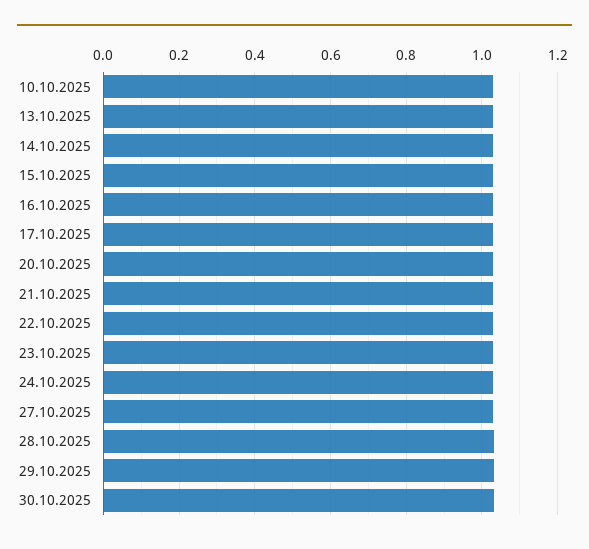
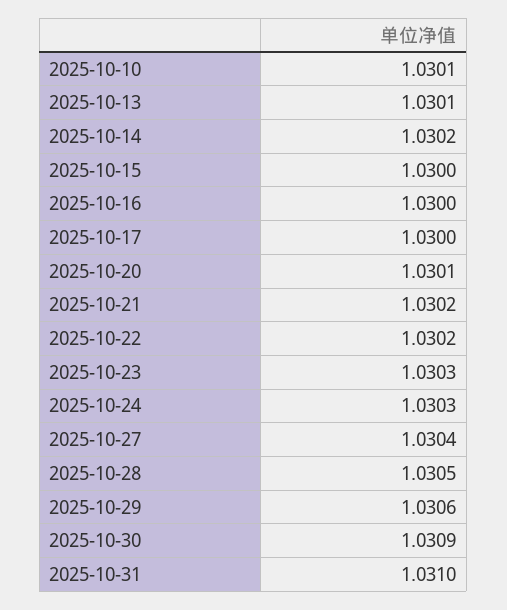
2025-10-31: none -> 1.031

